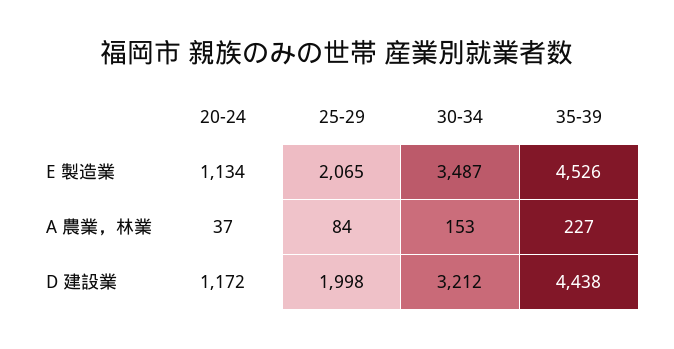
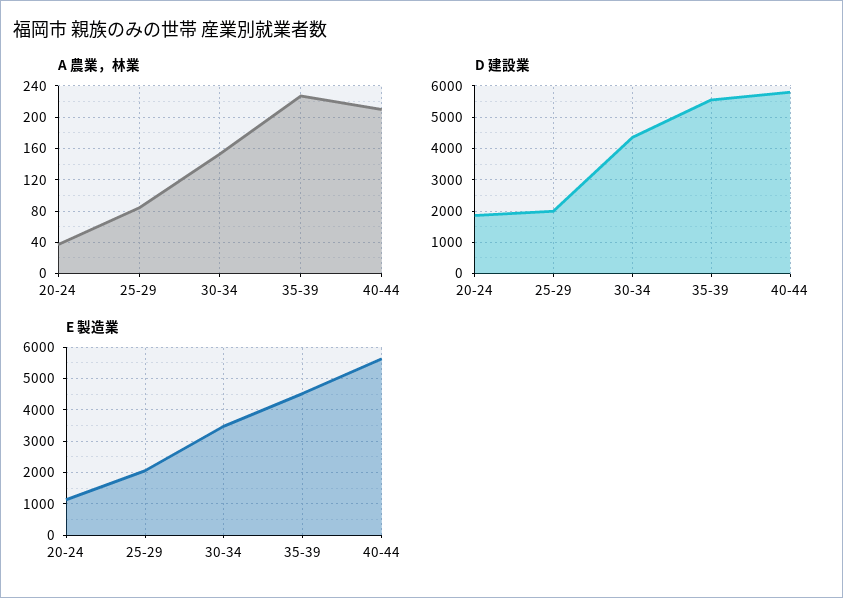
D 建設業, 20-24: 1172 -> 1800
D 建設業, 30-34: 3212 -> 4400
D 建設業, 35-39: 4438 -> 5600
A 農業，林業, 40-44: none -> 210
D 建設業, 40-44: none -> 5800
E 製造業, 40-44: none -> 5600

